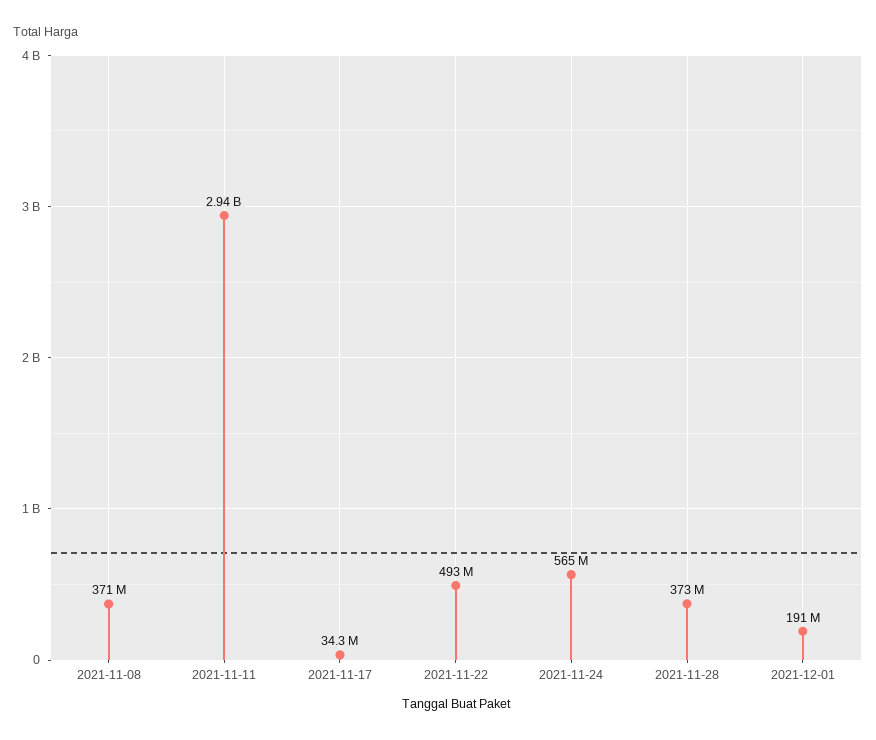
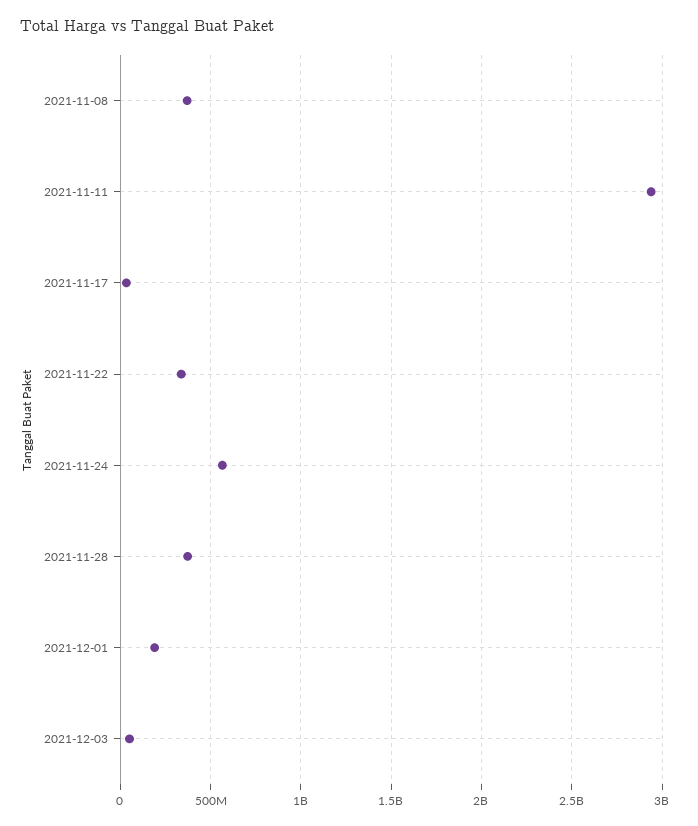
2021-11-22: 493000000 -> 350000000
2021-12-03: none -> 50000000

